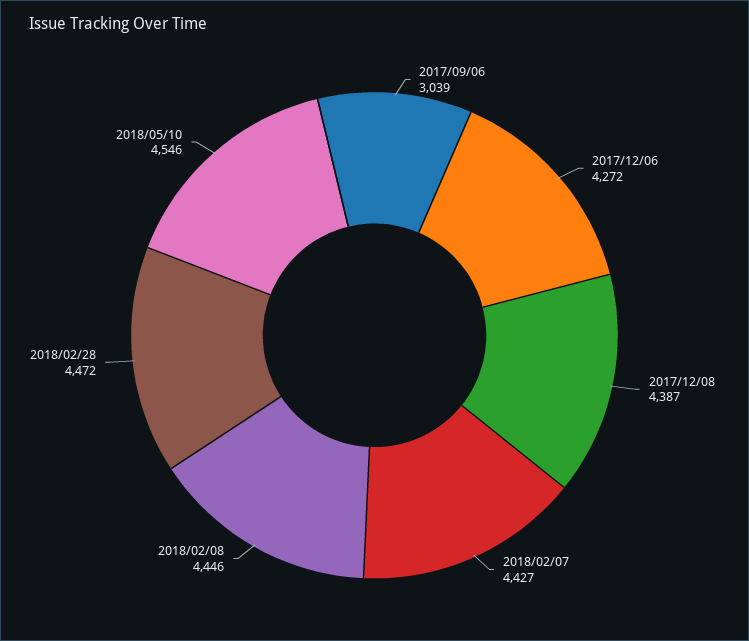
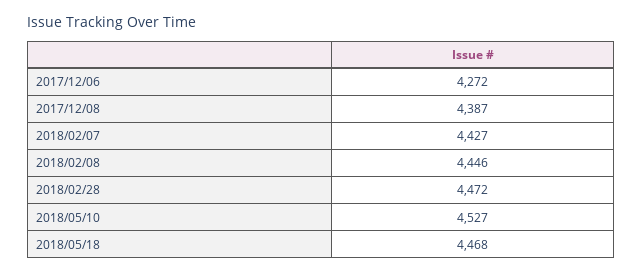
2017/09/06: 3039 -> none
2018/05/10: 4546 -> 4527
2018/05/18: none -> 4468

